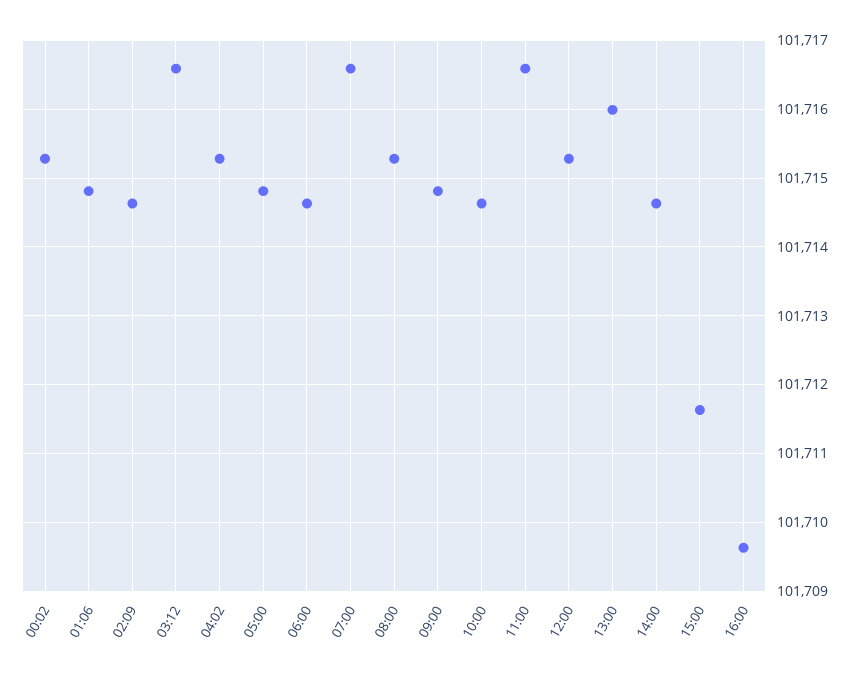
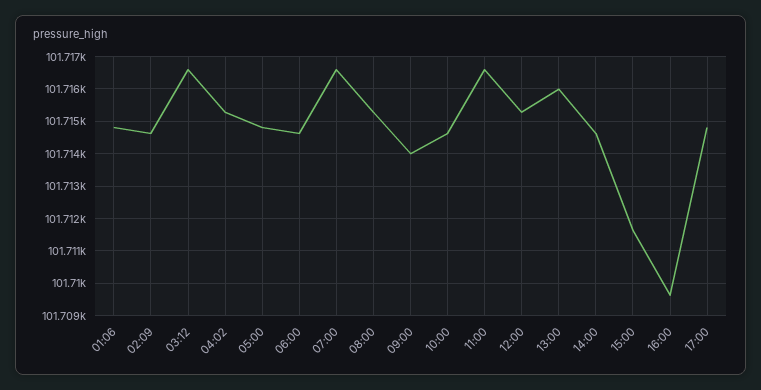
00:02: 101715.3 -> none
09:00: 101714.8 -> 101714
17:00: none -> 101714.8

